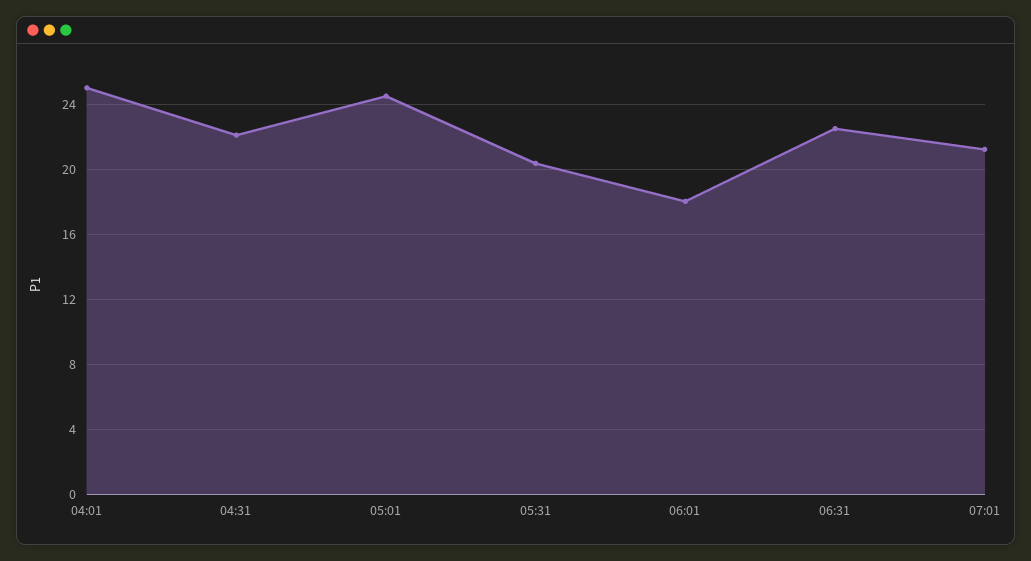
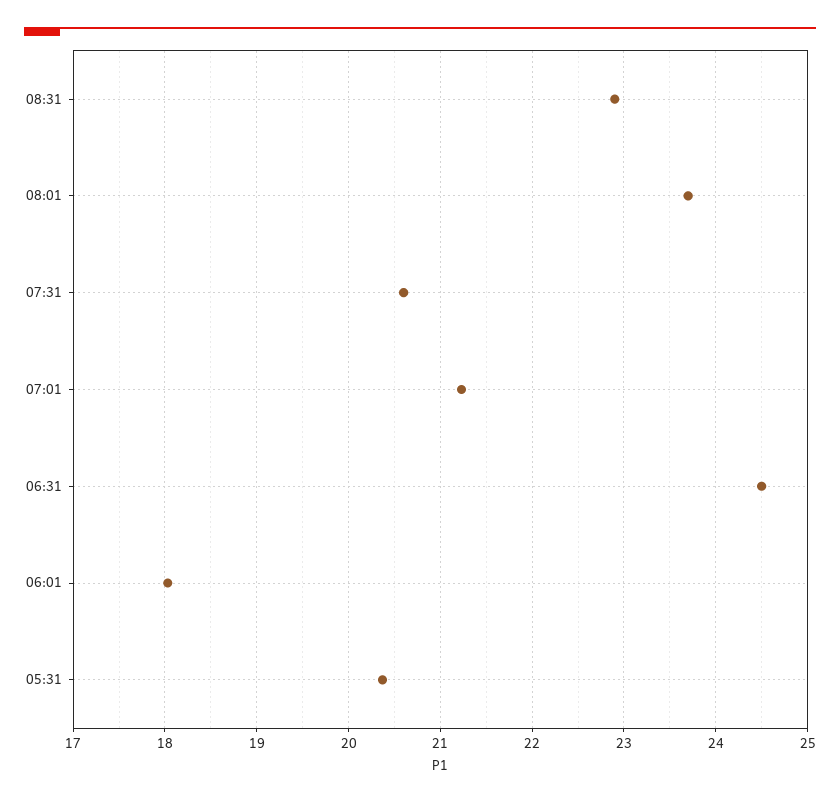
04:01: 25 -> none
04:31: 22 -> none
05:01: 24.5 -> none
06:31: 22.5 -> 24.5
08:31: none -> 22.9
08:01: none -> 23.7
07:31: none -> 20.6

